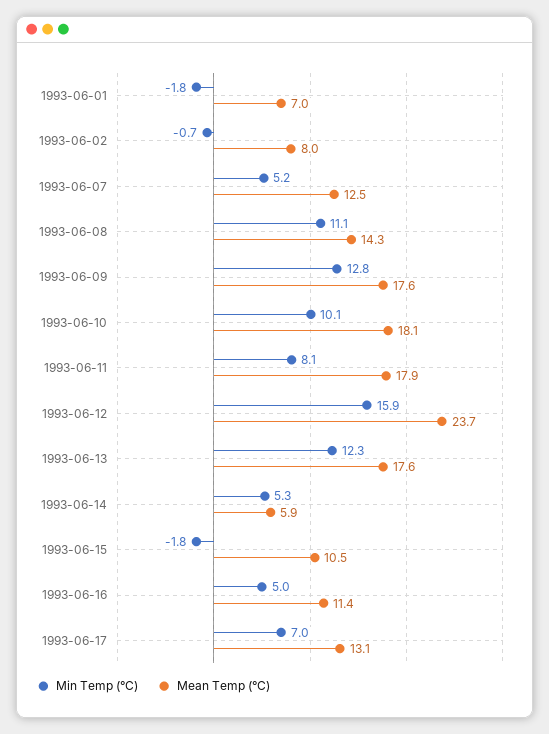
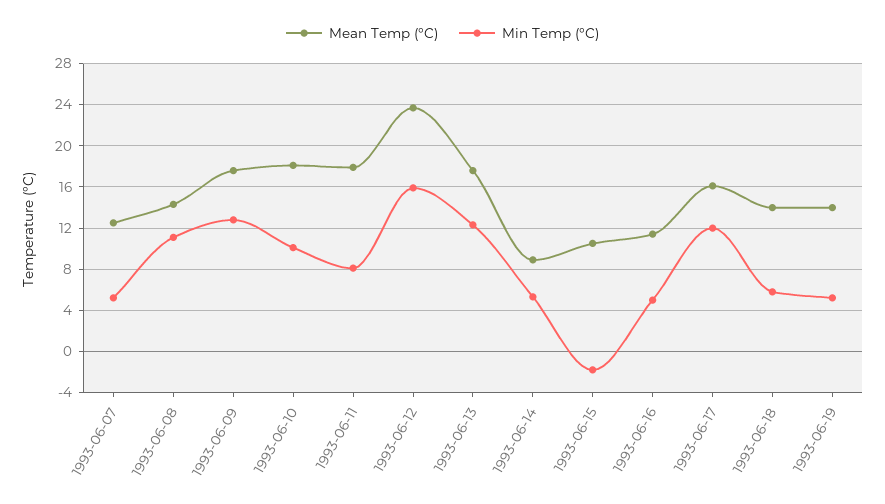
Min Temp (°C), 1993-06-01: -1.8 -> none
Mean Temp (°C), 1993-06-01: 7 -> none
Min Temp (°C), 1993-06-02: -0.7 -> none
Mean Temp (°C), 1993-06-02: 8 -> none
Mean Temp (°C), 1993-06-14: 5.9 -> 9
Min Temp (°C), 1993-06-17: 7 -> 12
Mean Temp (°C), 1993-06-17: 13.1 -> 16
Mean Temp (°C), 1993-06-18: none -> 14
Min Temp (°C), 1993-06-18: none -> 6
Mean Temp (°C), 1993-06-19: none -> 14
Min Temp (°C), 1993-06-19: none -> 5

